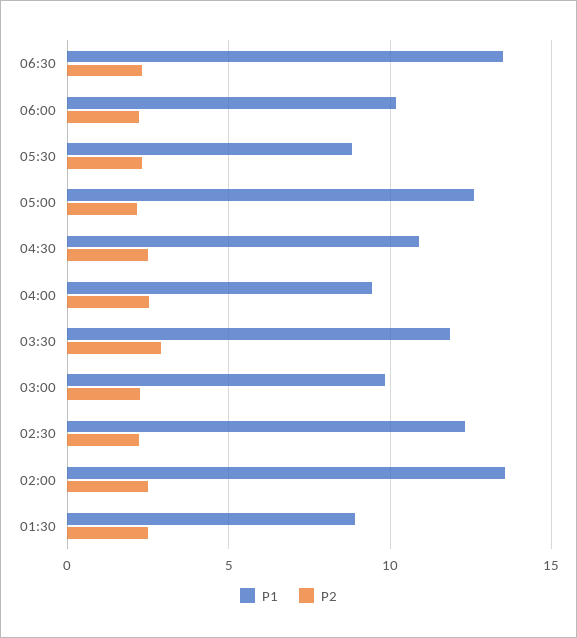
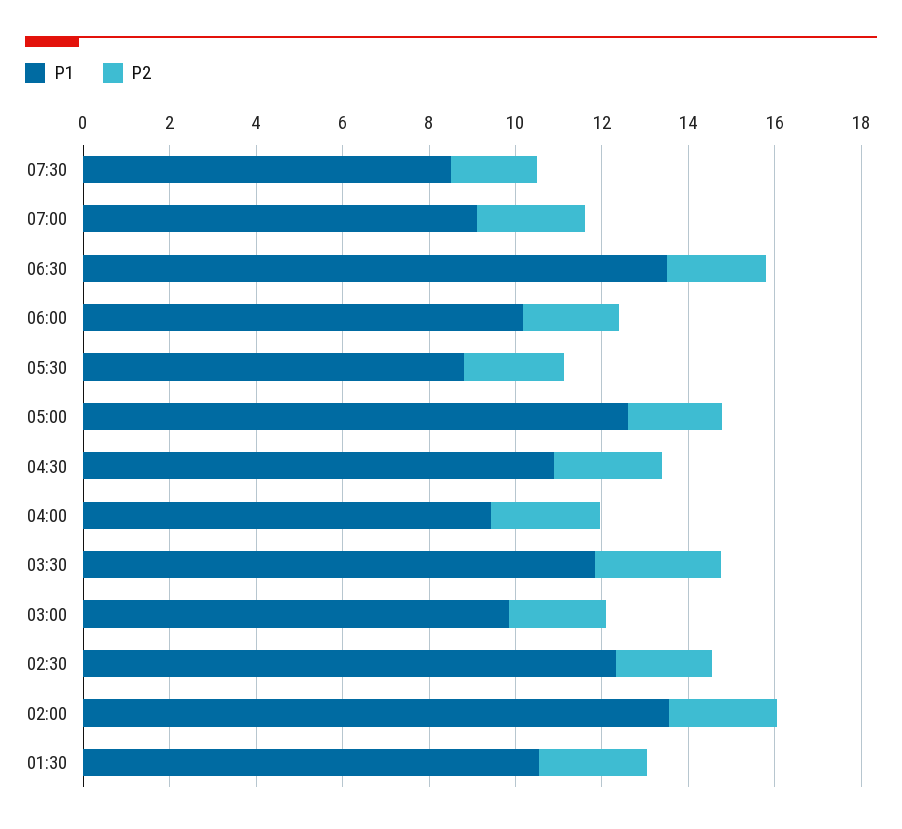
P1, 01:30: 9 -> 10.5
P1, 07:30: none -> 8.5
P2, 07:30: none -> 2
P1, 07:00: none -> 9
P2, 07:00: none -> 2.5

